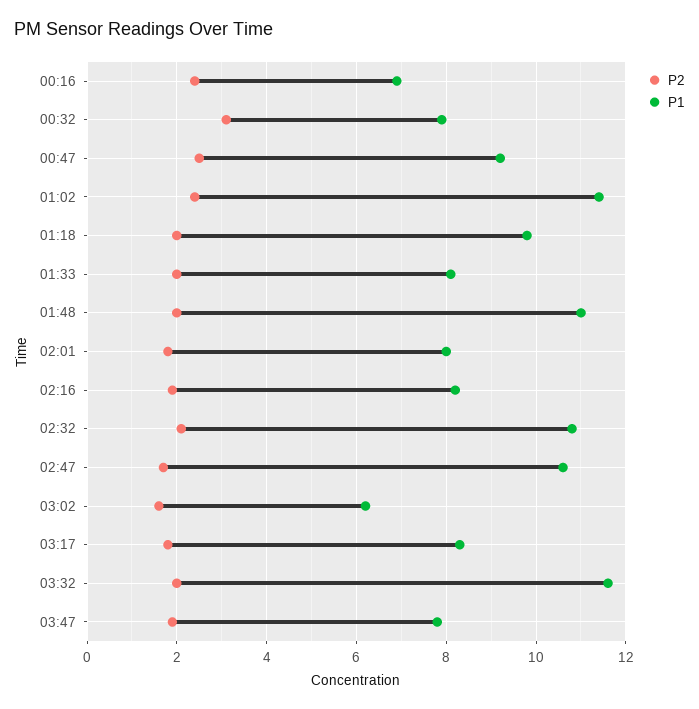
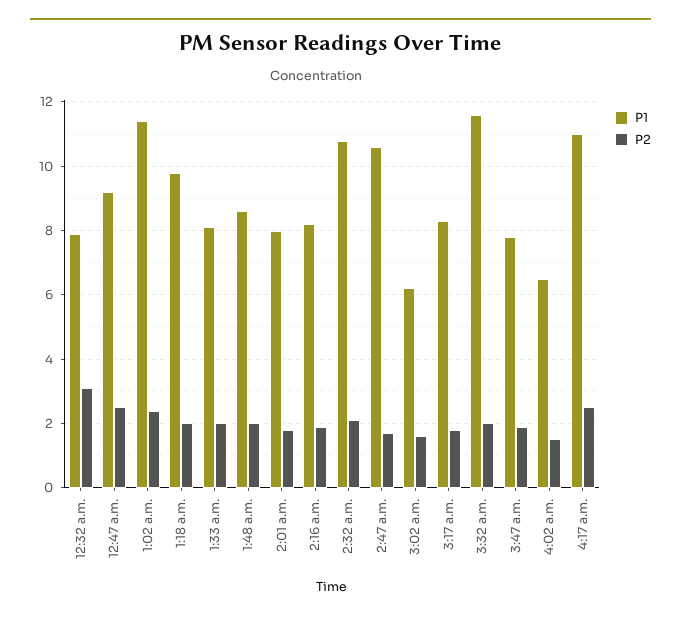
P2, 00:16: 2.5 -> none
P1, 00:16: 7 -> none
P1, 01:48: 11 -> 8.5
P1, 4:02 a.m.: none -> 6.5
P2, 4:02 a.m.: none -> 1.5
P1, 4:17 a.m.: none -> 11
P2, 4:17 a.m.: none -> 2.5

